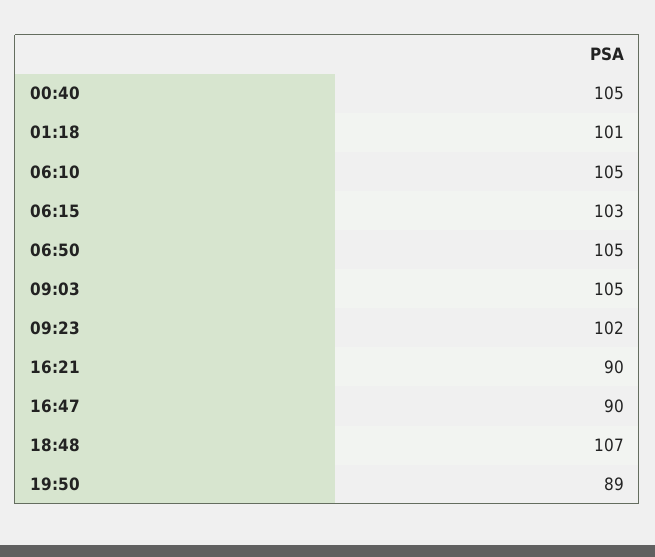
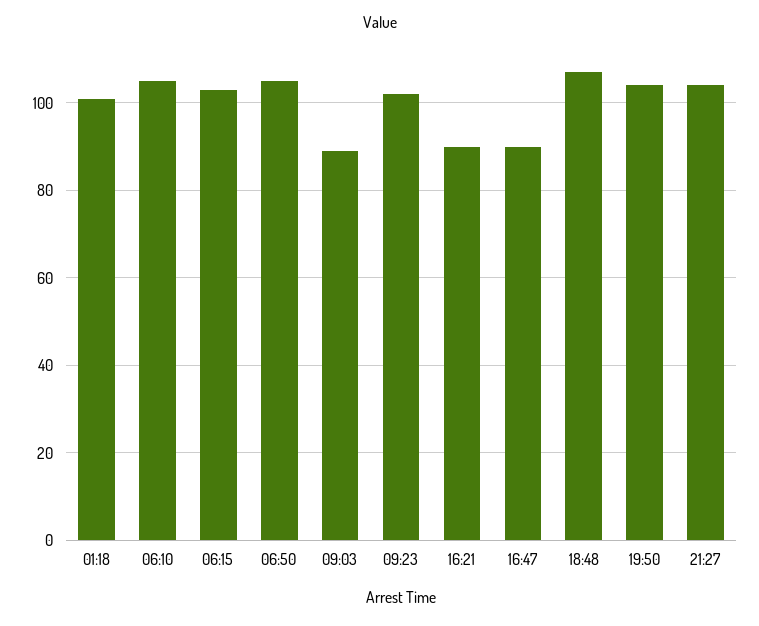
00:40: 105 -> none
09:03: 105 -> 90
19:50: 89 -> 105
21:27: none -> 105

